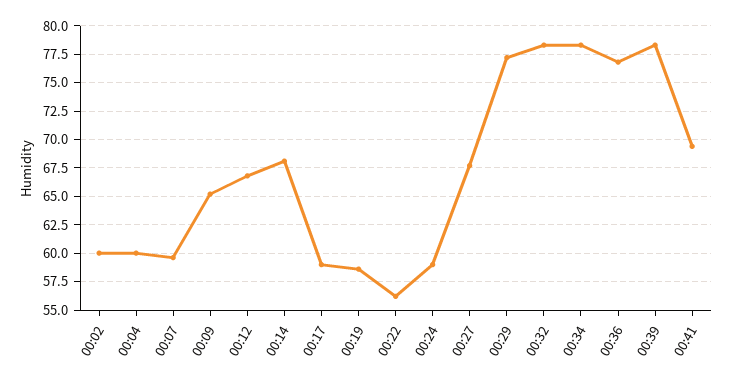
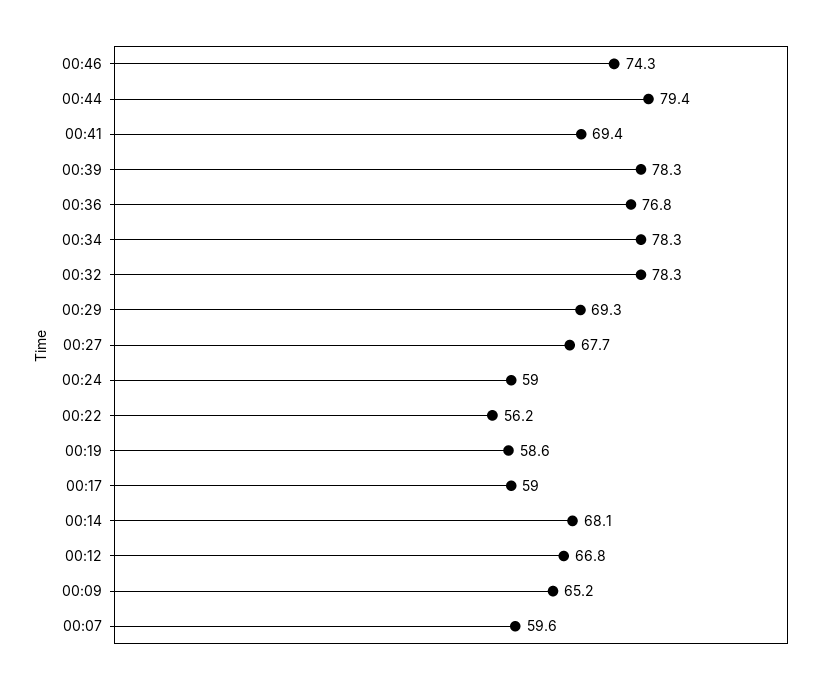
00:02: 60 -> none
00:04: 60 -> none
00:29: 77.5 -> 69.3
00:46: none -> 74.3
00:44: none -> 79.4

